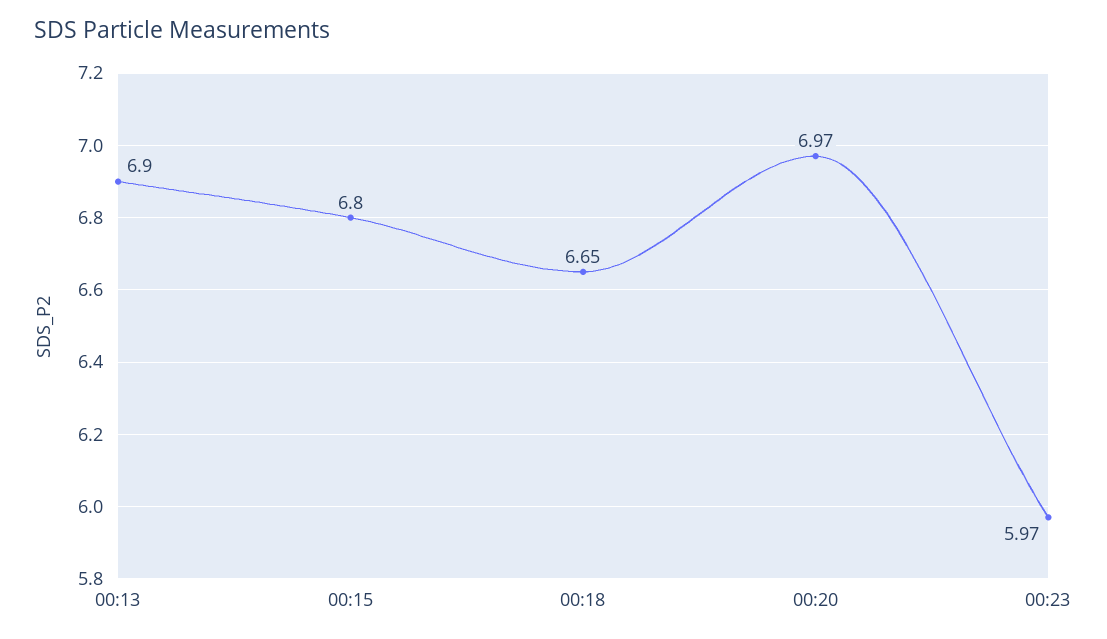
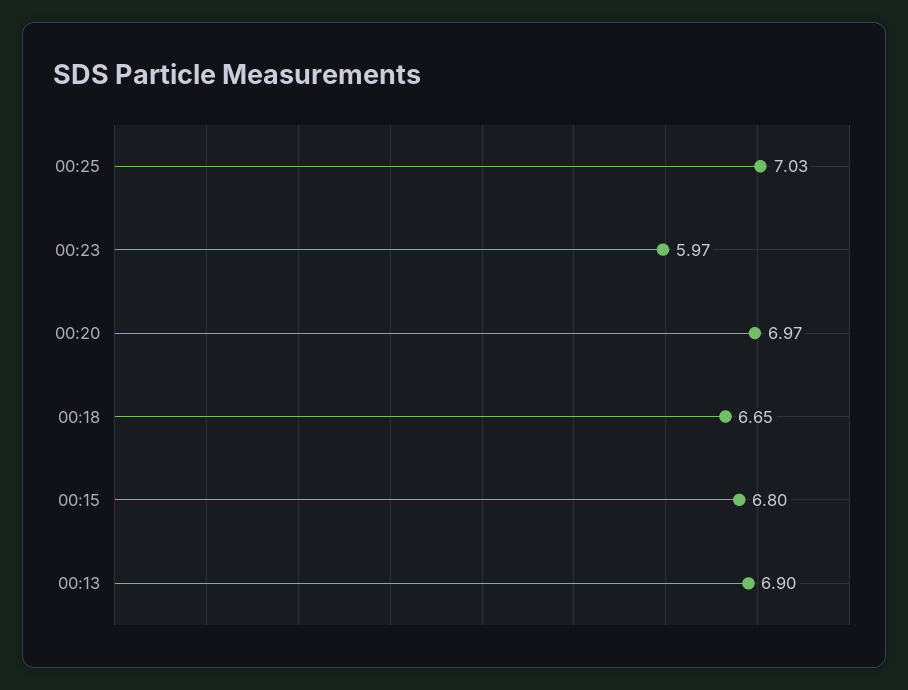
00:25: none -> 7.03

